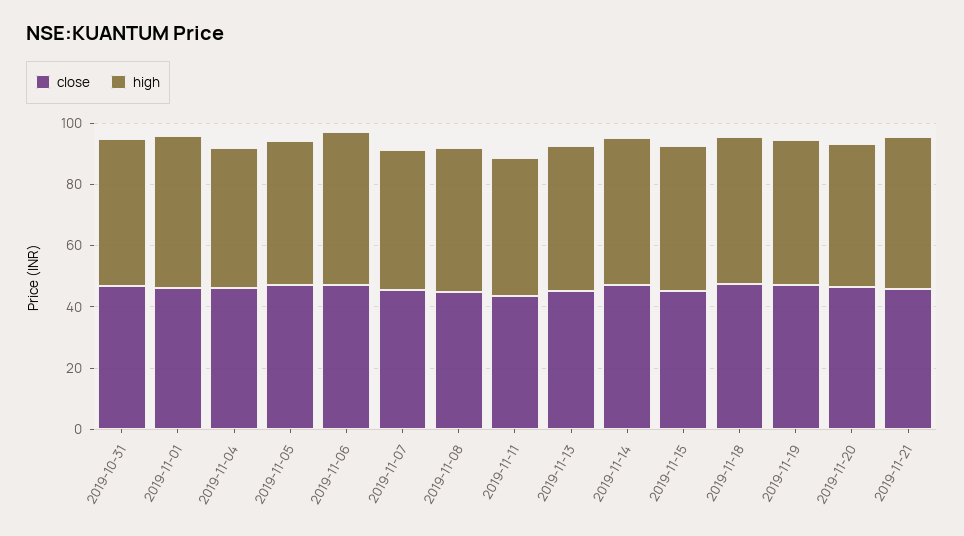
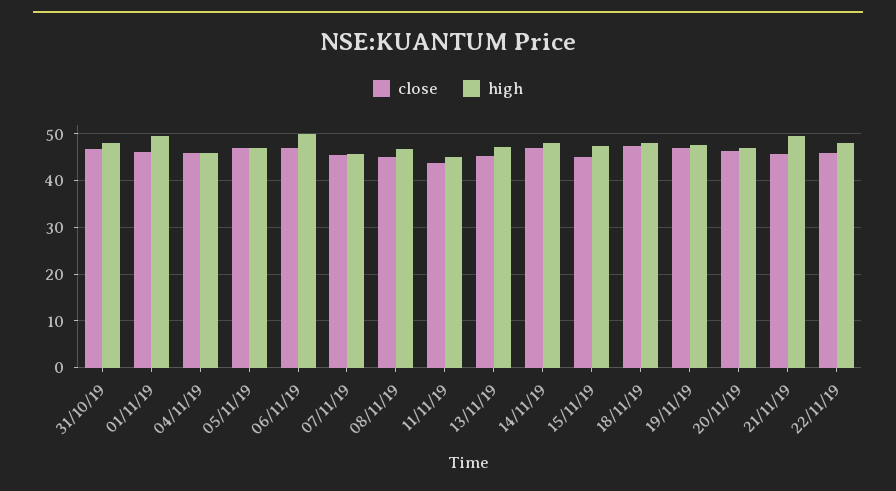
close, 22/11/19: none -> 46
high, 22/11/19: none -> 48

